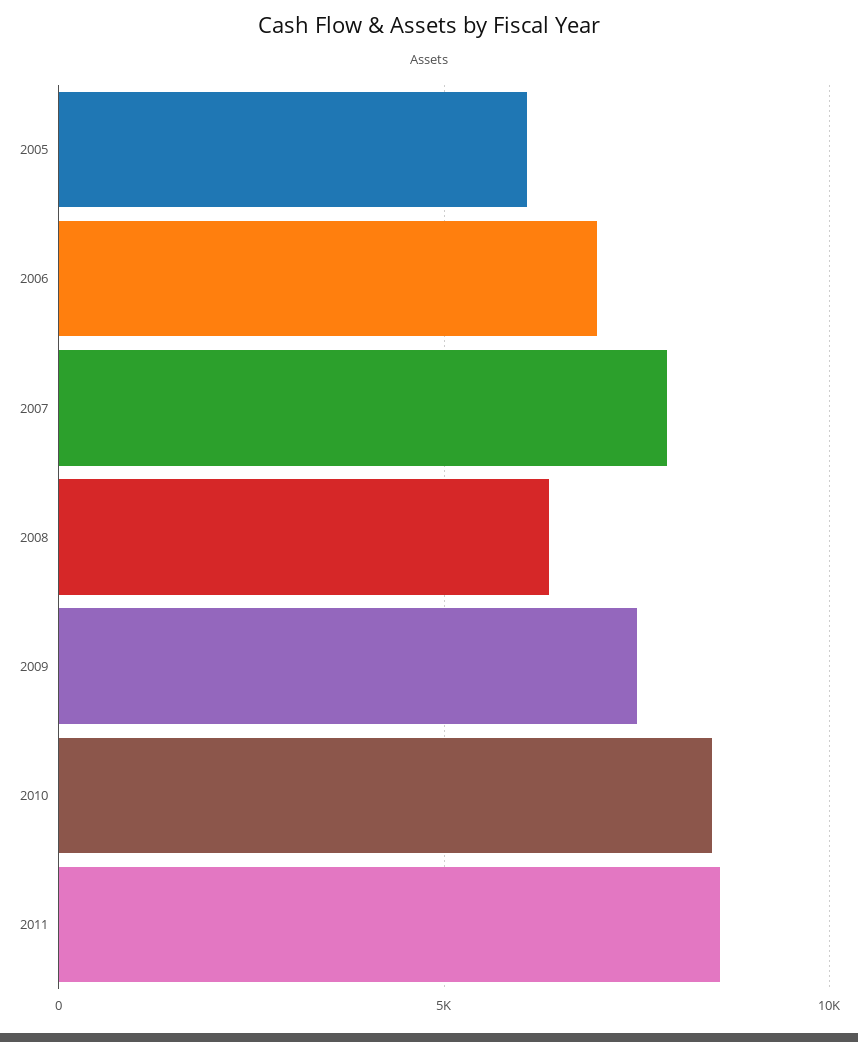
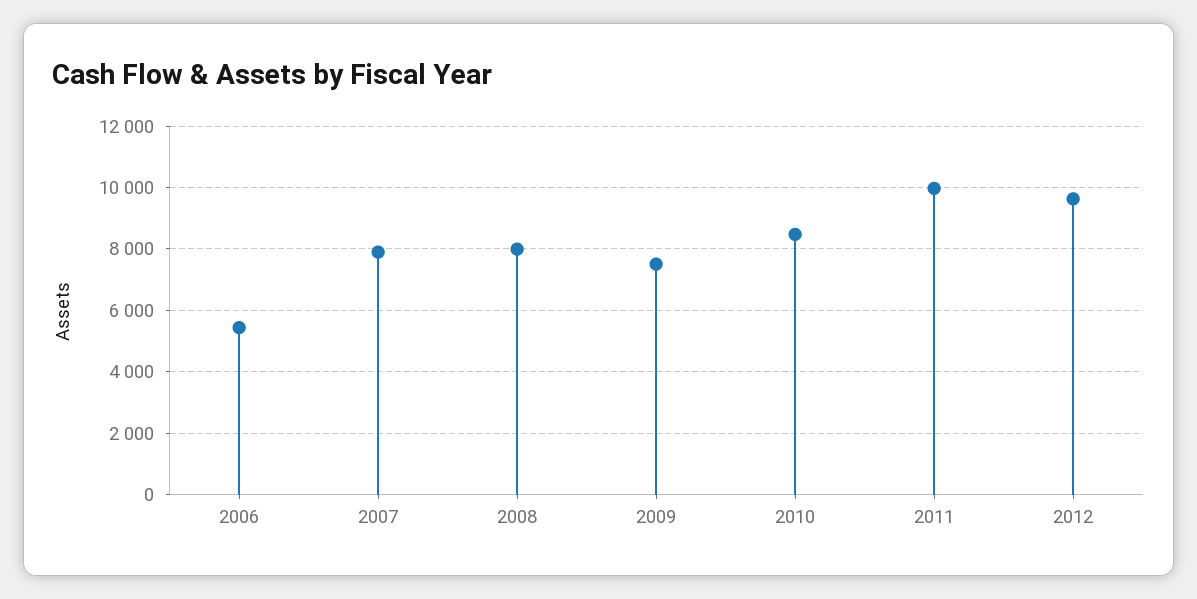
2005: 6000 -> none
2006: 7000 -> 5400
2008: 6500 -> 8000
2011: 8500 -> 10000
2012: none -> 9600

